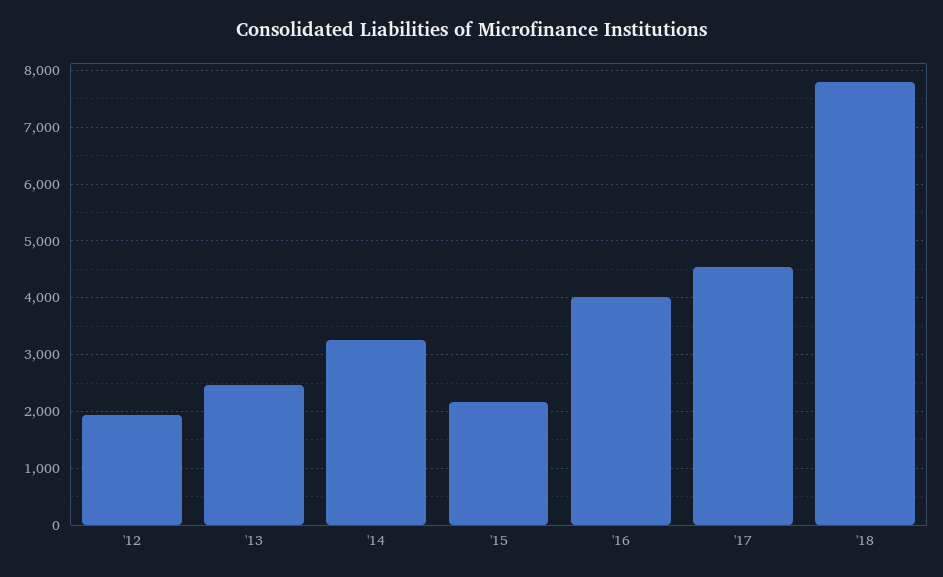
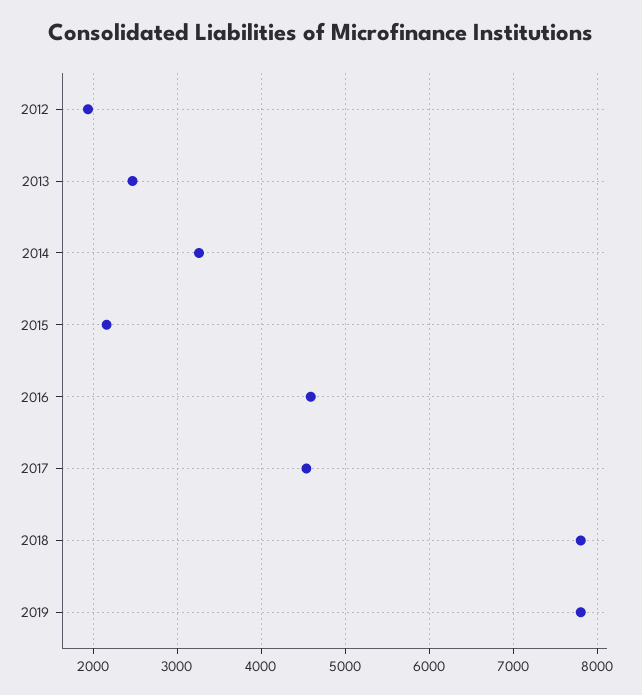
'16: 4000 -> 4600
2019: none -> 7800

